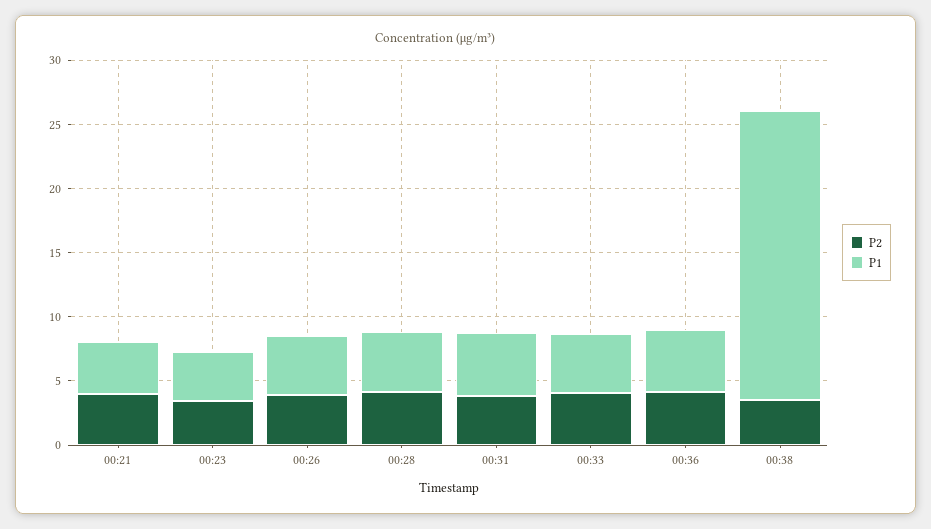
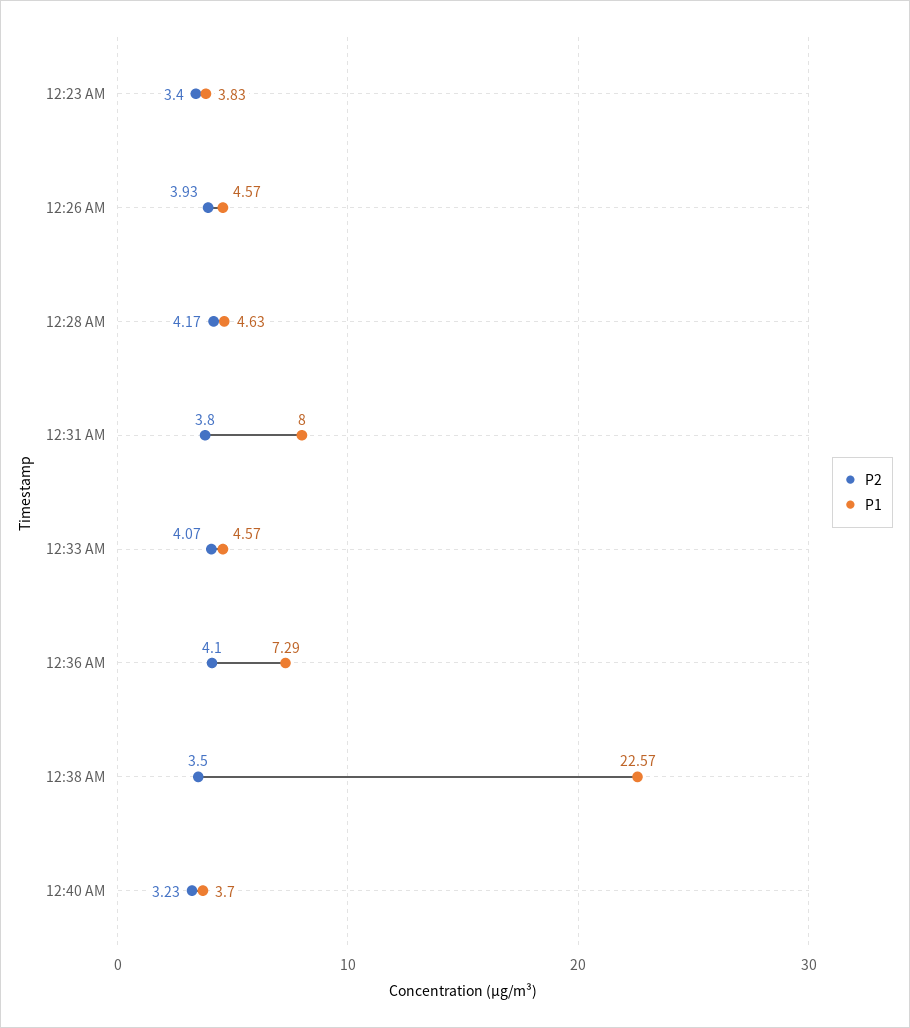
P2, 00:21: 4 -> none
P1, 00:21: 4 -> none
P1, 00:31: 5 -> 8
P1, 00:36: 5 -> 7.29
P2, 12:40 AM: none -> 3.23
P1, 12:40 AM: none -> 3.7

